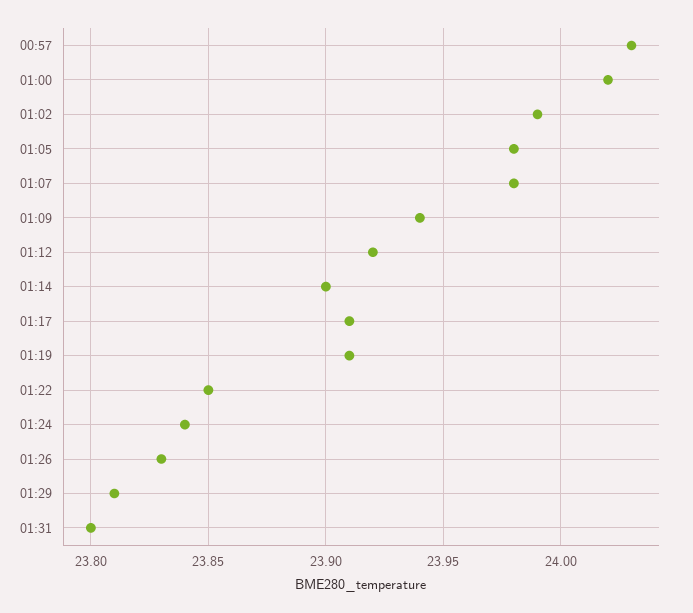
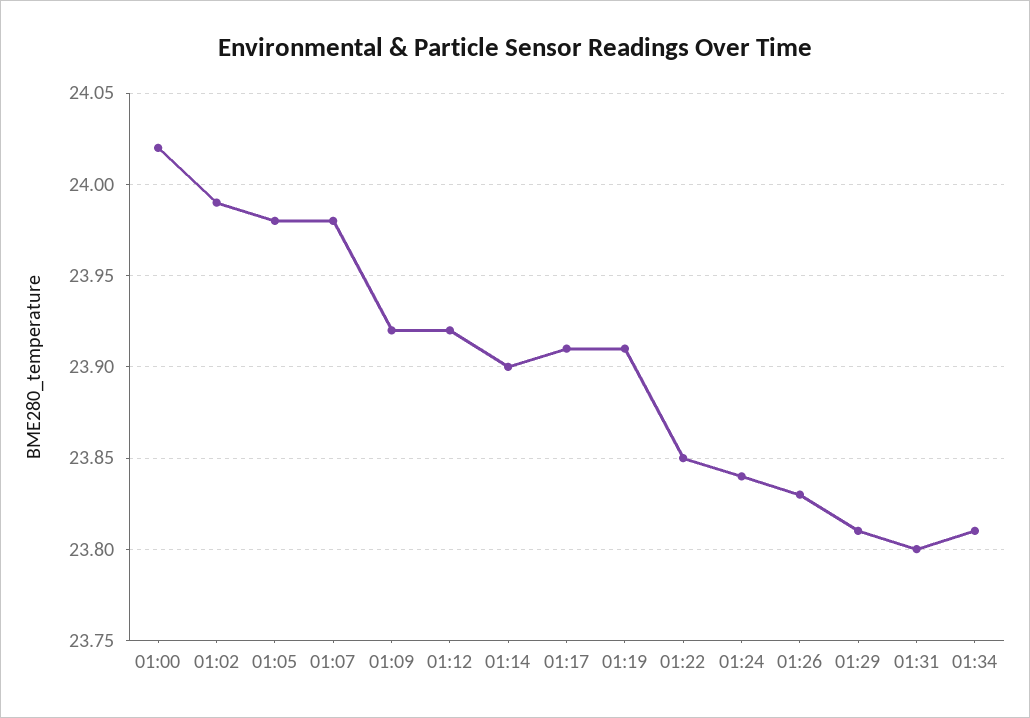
00:57: 24.03 -> none
01:09: 23.94 -> 23.92
01:34: none -> 23.81

